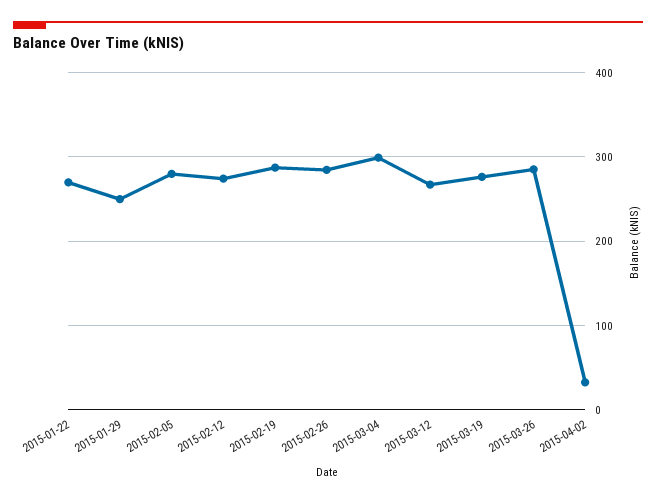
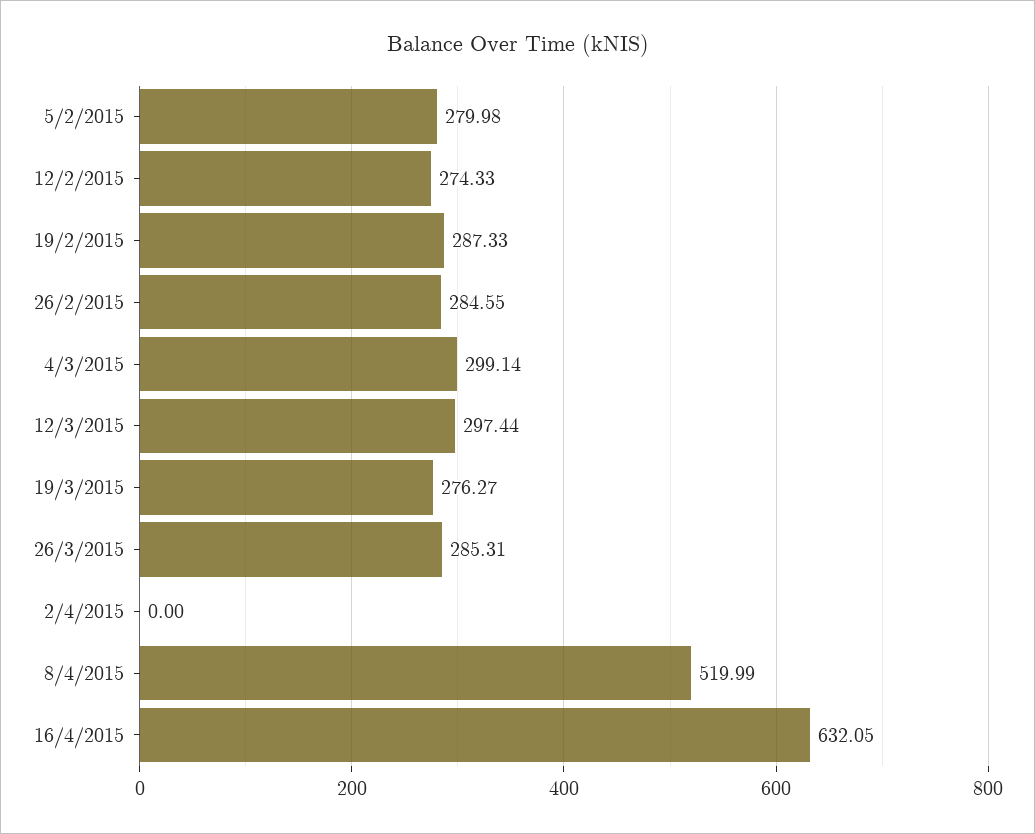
2015-01-22: 270 -> none
2015-01-29: 250 -> none
2015-03-12: 270 -> 297.44
2015-04-02: 30 -> 0
8/4/2015: none -> 519.99
16/4/2015: none -> 632.05

